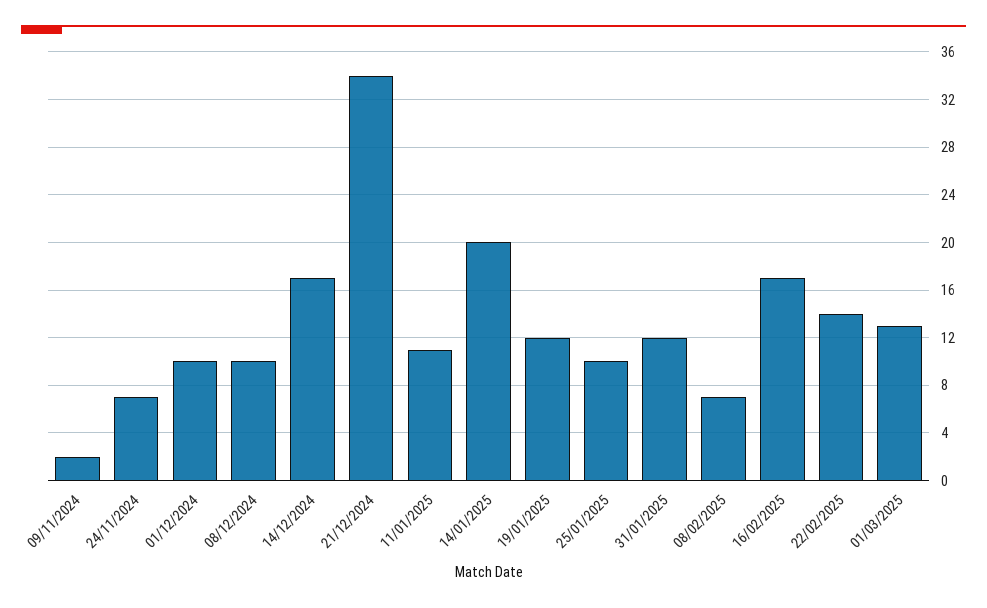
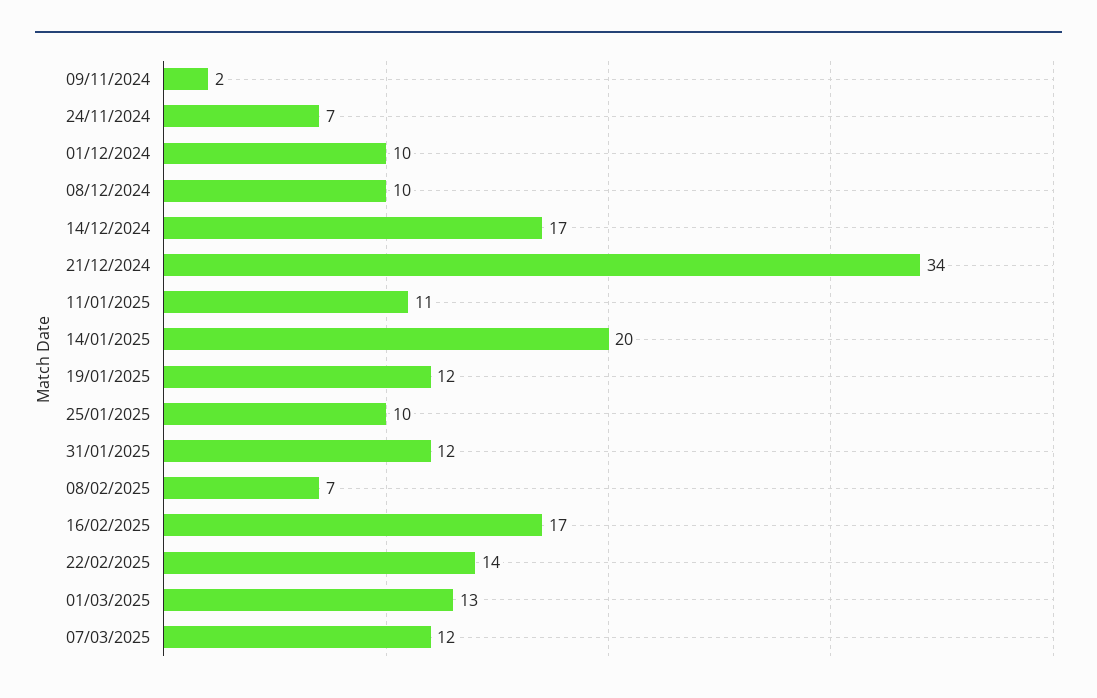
07/03/2025: none -> 12

